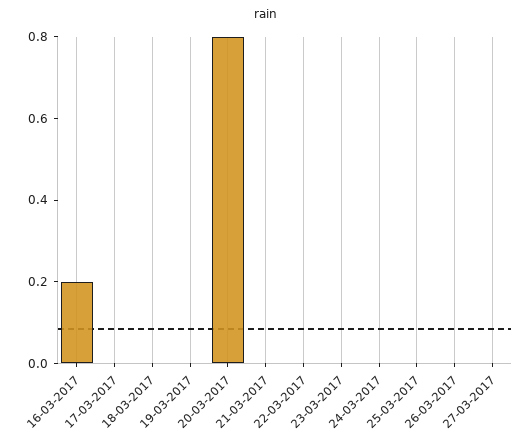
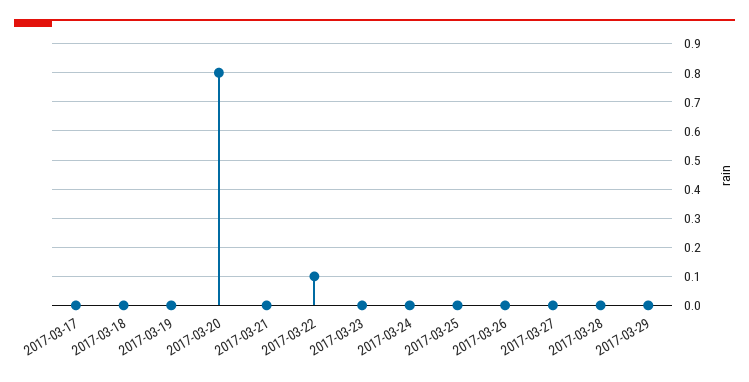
16-03-2017: 0.2 -> none
22-03-2017: 0 -> 0.1
2017-03-28: none -> 0
2017-03-29: none -> 0

